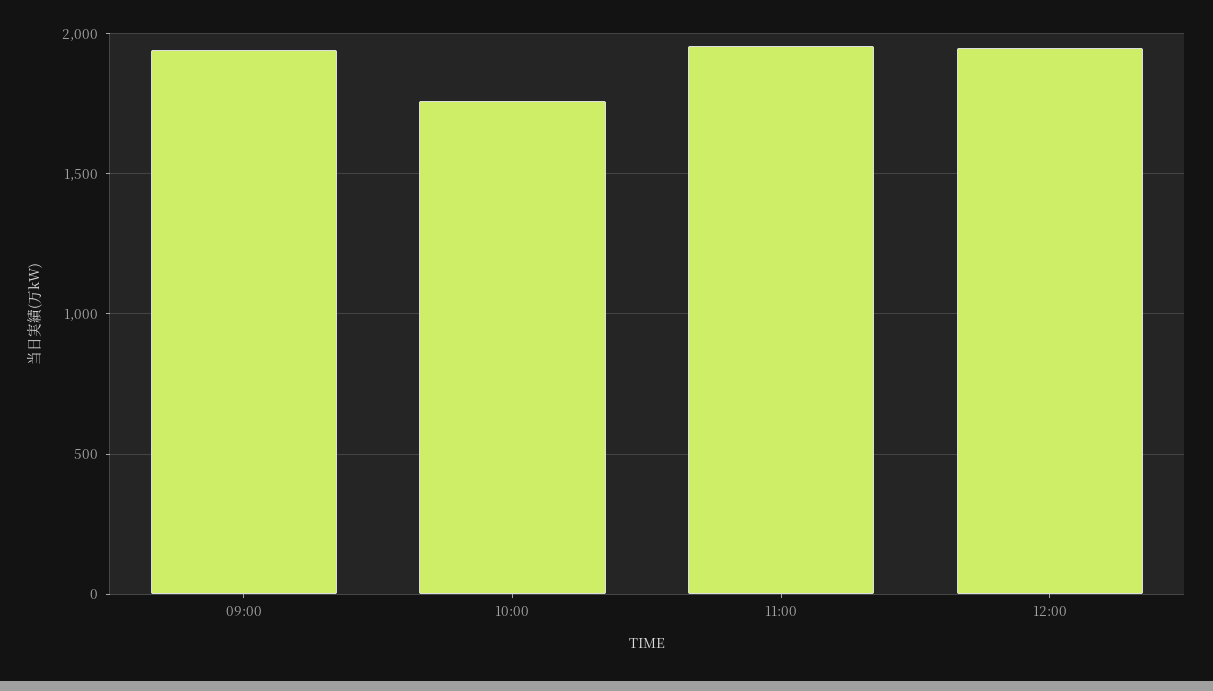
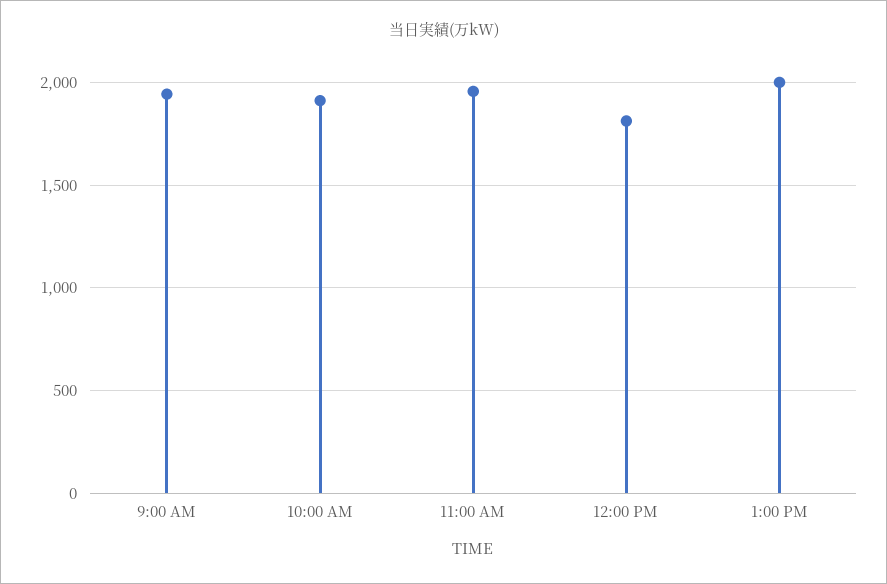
10:00: 1750 -> 1900
12:00: 1950 -> 1800
1:00 PM: none -> 2000

